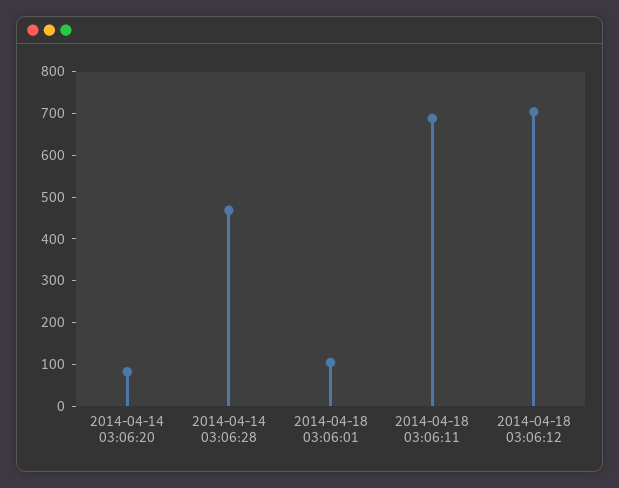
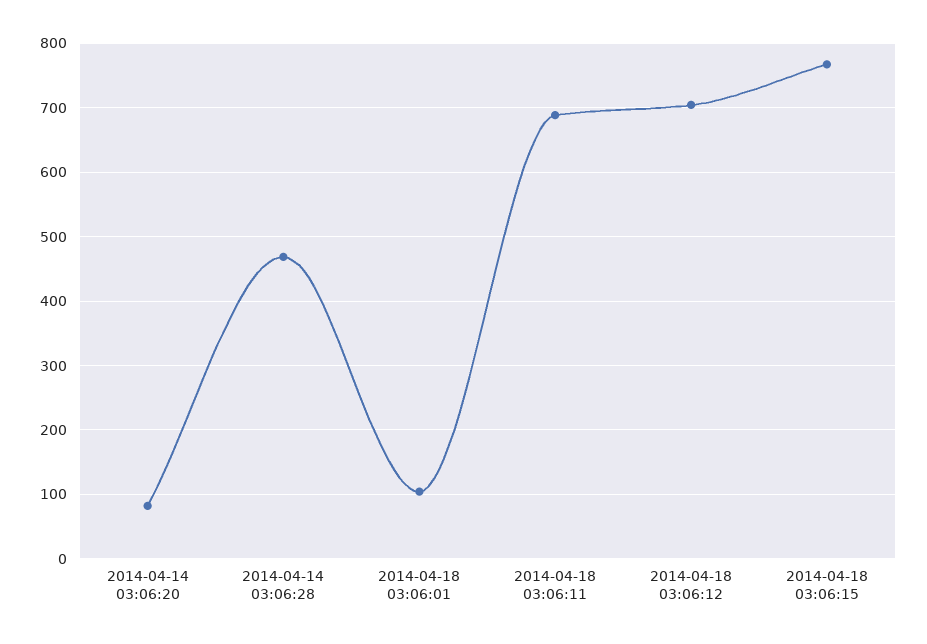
2014-04-18 03:06:15: none -> 770

